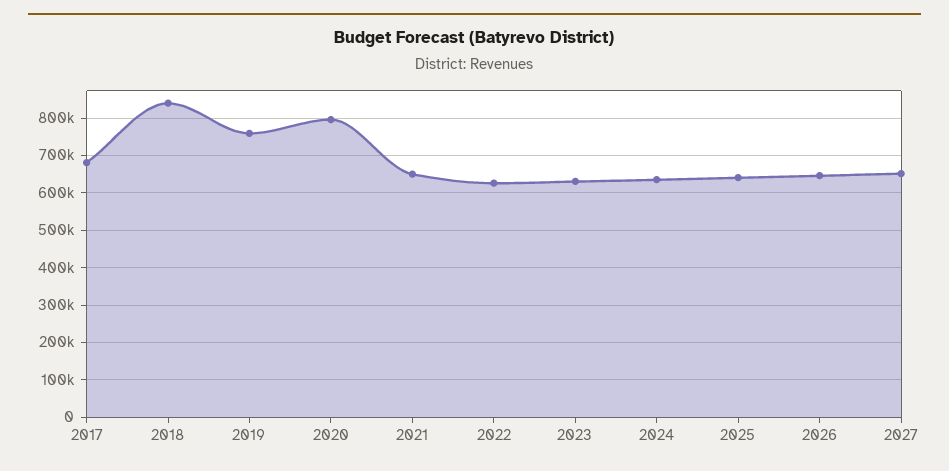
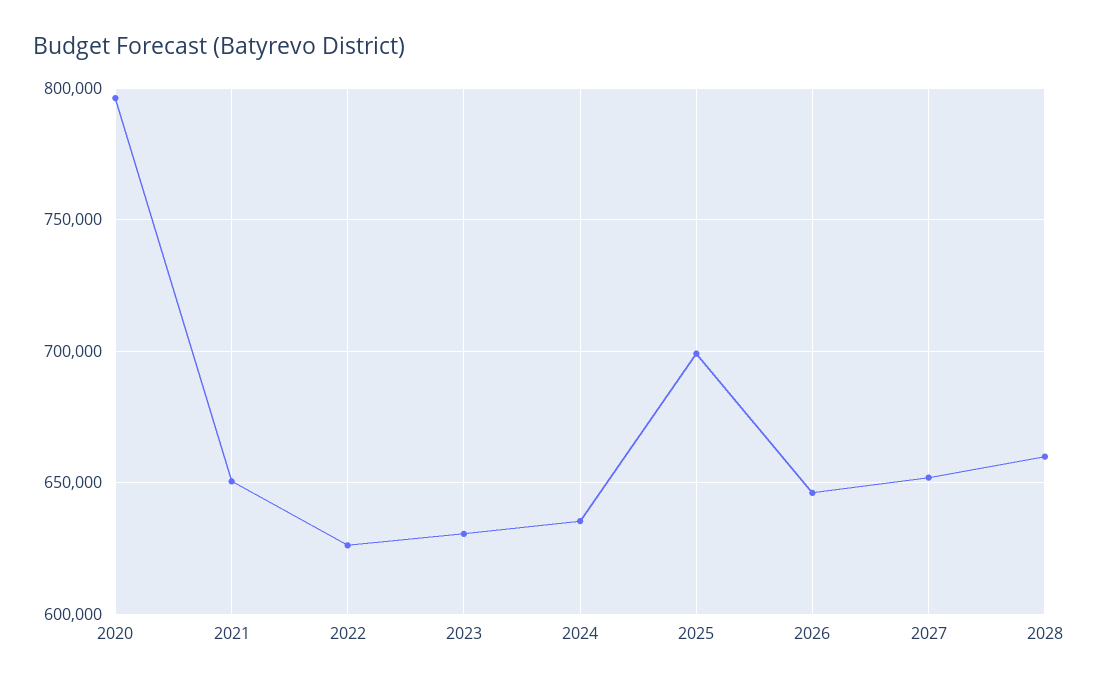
2017: 680000 -> none
2018: 840000 -> none
2019: 760000 -> none
2025: 640000 -> 700000
2028: none -> 660000

